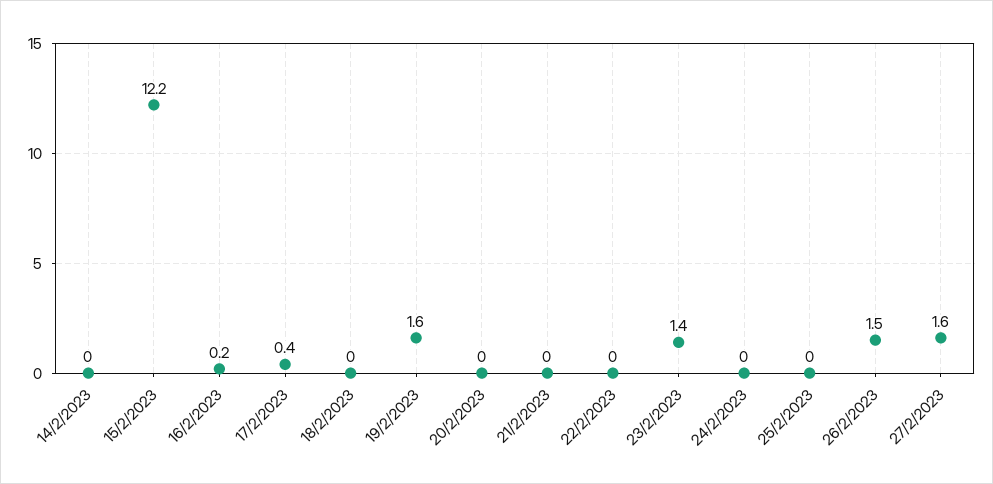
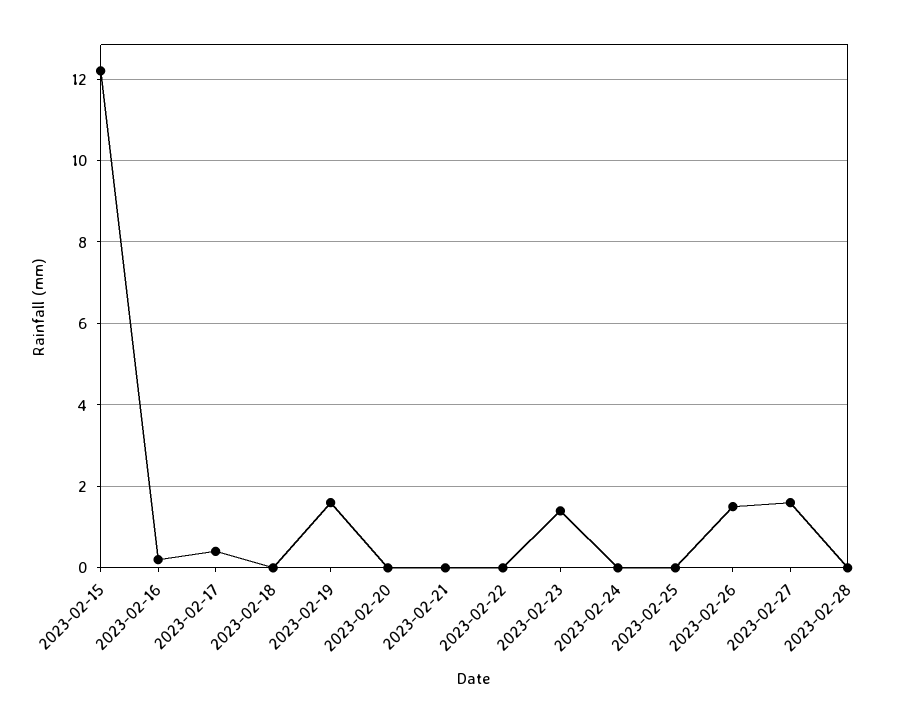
14/2/2023: 0 -> none
2023-02-28: none -> 0

